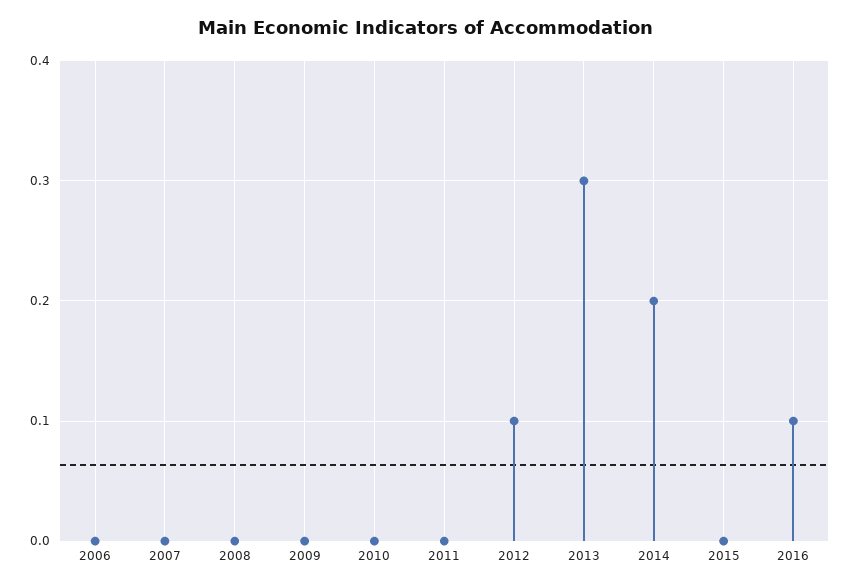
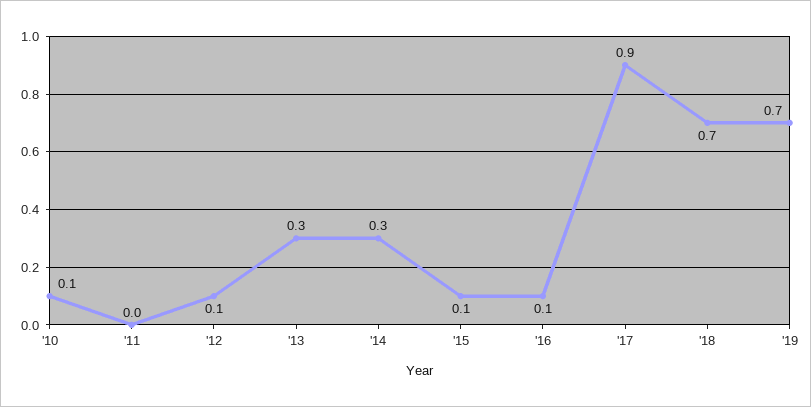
2006: 0 -> none
2007: 0 -> none
2008: 0 -> none
2009: 0 -> none
2010: 0 -> 0.1
2014: 0.2 -> 0.3
2015: 0 -> 0.1
'17: none -> 0.9
'18: none -> 0.7
'19: none -> 0.7

